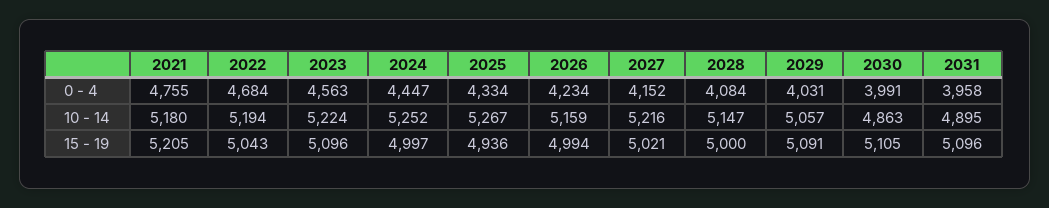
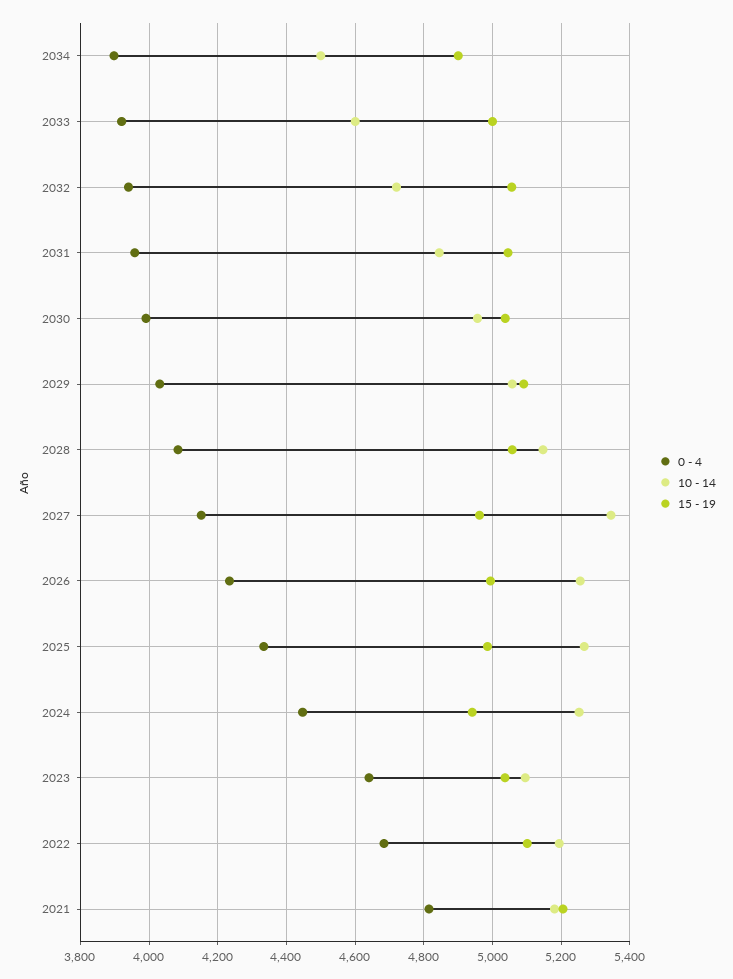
0 - 4, 2021: 4755 -> 4820
0 - 4, 2023: 4563 -> 4640
10 - 14, 2023: 5224 -> 5100
10 - 14, 2026: 5159 -> 5260
10 - 14, 2027: 5216 -> 5340
10 - 14, 2030: 4863 -> 4960
10 - 14, 2031: 4895 -> 4840
15 - 19, 2022: 5043 -> 5100
15 - 19, 2023: 5096 -> 5040
15 - 19, 2024: 4997 -> 4940
15 - 19, 2025: 4936 -> 4980
15 - 19, 2027: 5021 -> 4960
15 - 19, 2028: 5000 -> 5060
15 - 19, 2030: 5105 -> 5040
15 - 19, 2031: 5096 -> 5040
0 - 4, 2034: none -> 3900
10 - 14, 2034: none -> 4500
15 - 19, 2034: none -> 4900
0 - 4, 2033: none -> 3920
10 - 14, 2033: none -> 4600
15 - 19, 2033: none -> 5000
0 - 4, 2032: none -> 3940
10 - 14, 2032: none -> 4720
15 - 19, 2032: none -> 5060

